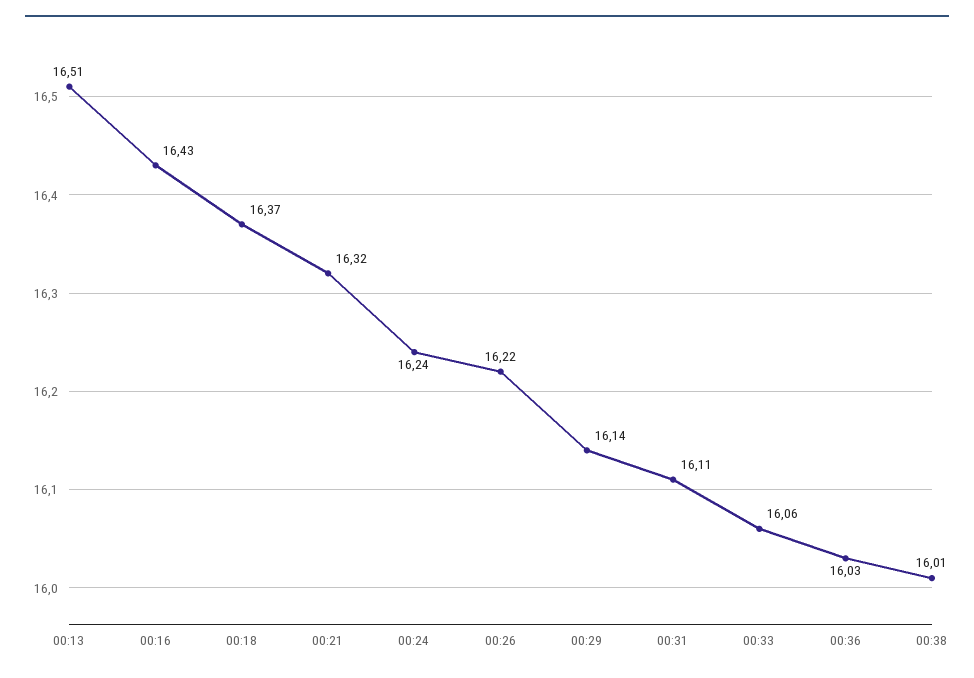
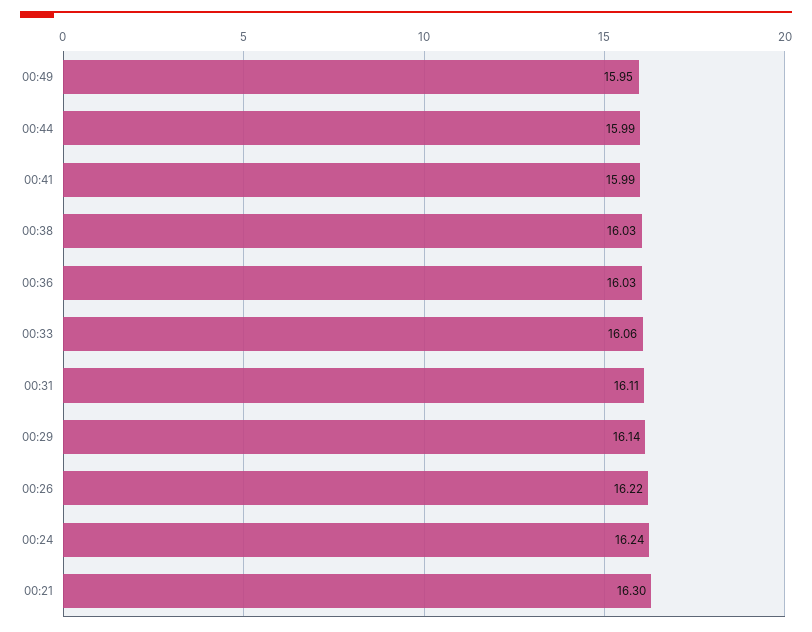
00:13: 16.51 -> none
00:16: 16.43 -> none
00:18: 16.37 -> none
00:21: 16.32 -> 16.3
00:38: 16.01 -> 16.03
00:49: none -> 15.95
00:44: none -> 15.99
00:41: none -> 15.99

